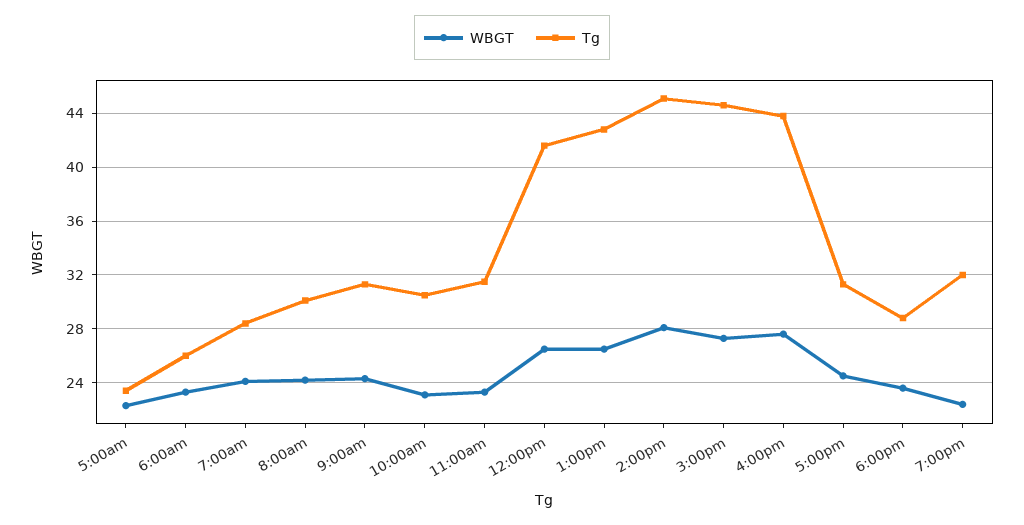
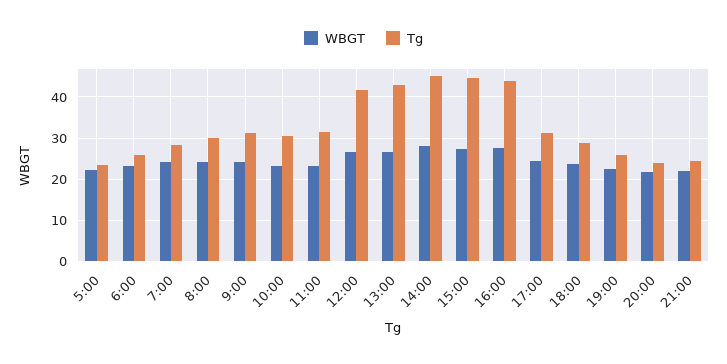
Tg, 7:00pm: 32 -> 26
WBGT, 20:00: none -> 22
Tg, 20:00: none -> 24
WBGT, 21:00: none -> 22
Tg, 21:00: none -> 24

